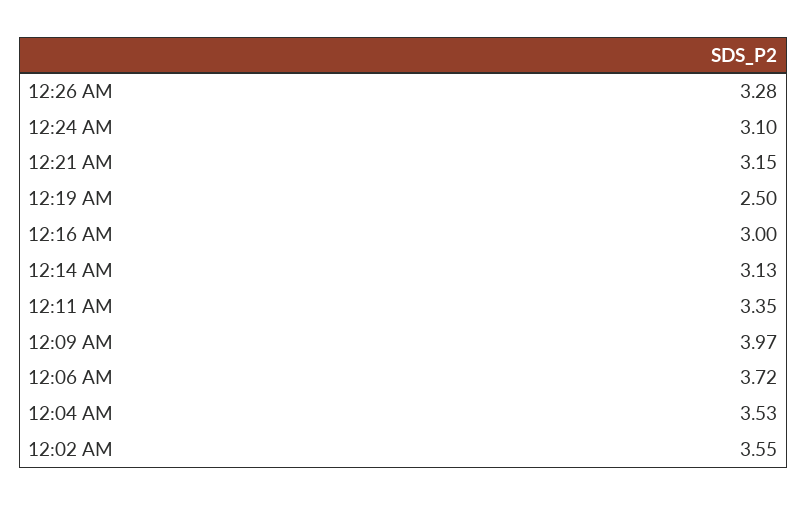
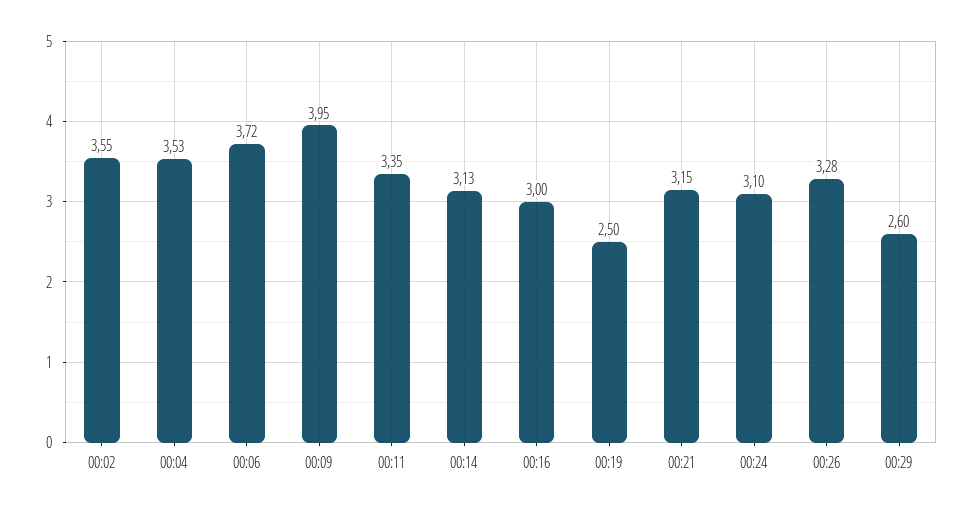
12:09 AM: 3.97 -> 3.95
00:29: none -> 2.6

